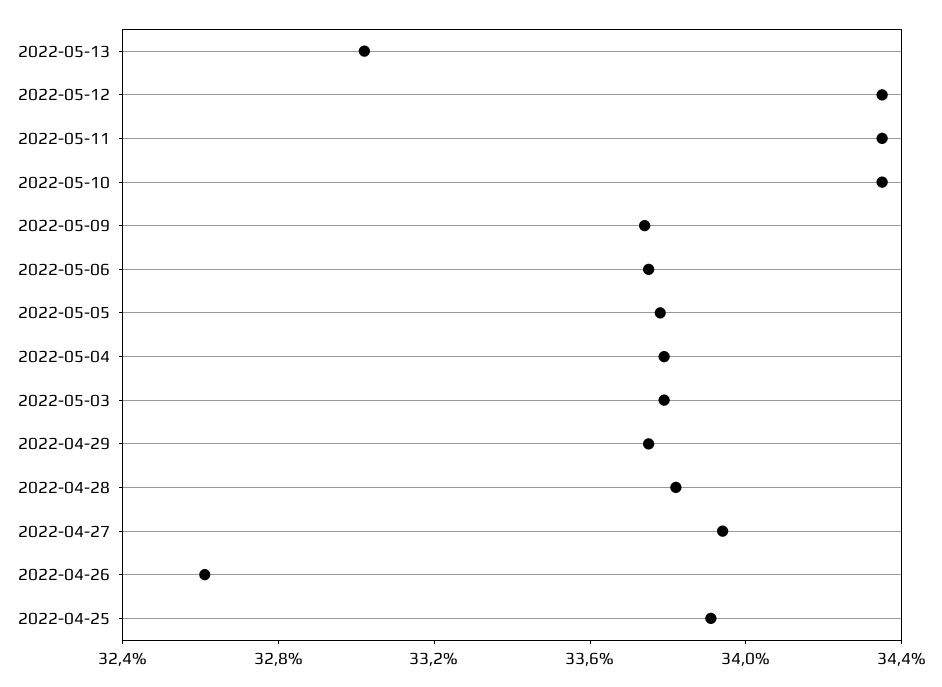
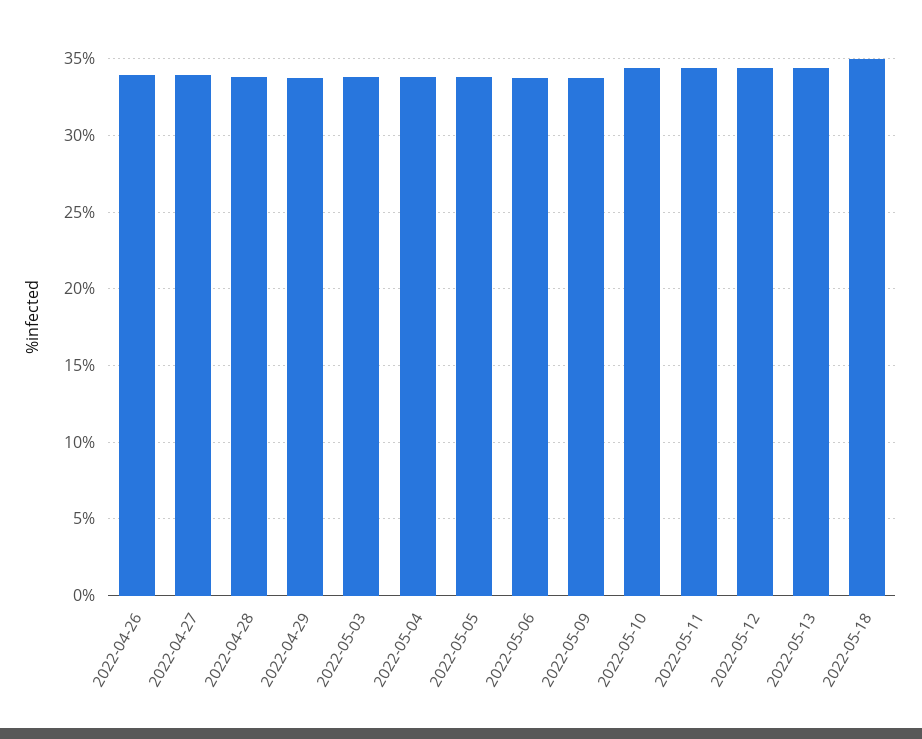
2022-05-13: 33 -> 34.5
2022-04-26: 32.6 -> 34
2022-04-25: 33.9 -> none
2022-05-18: none -> 35

